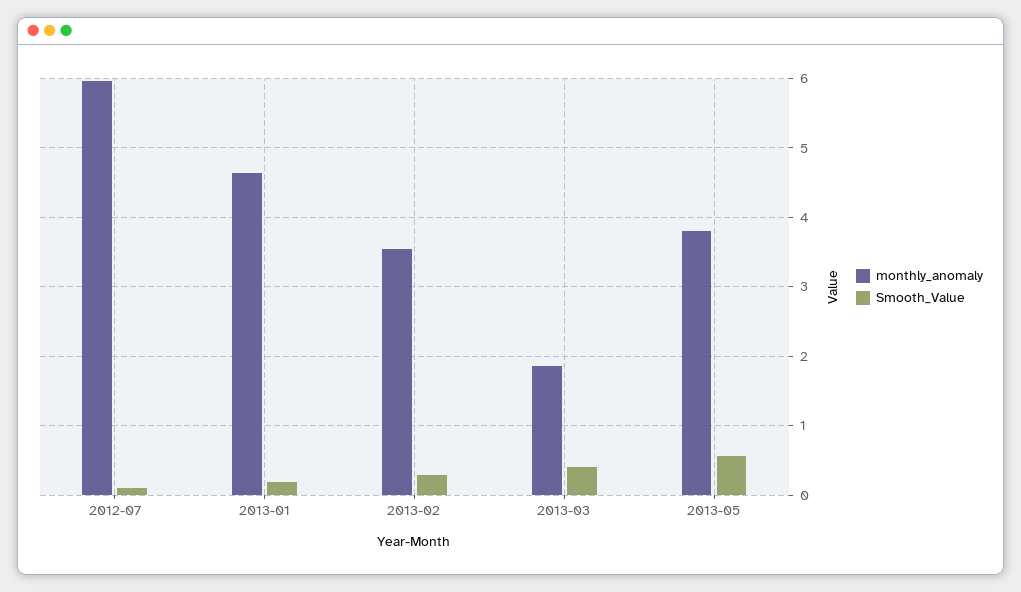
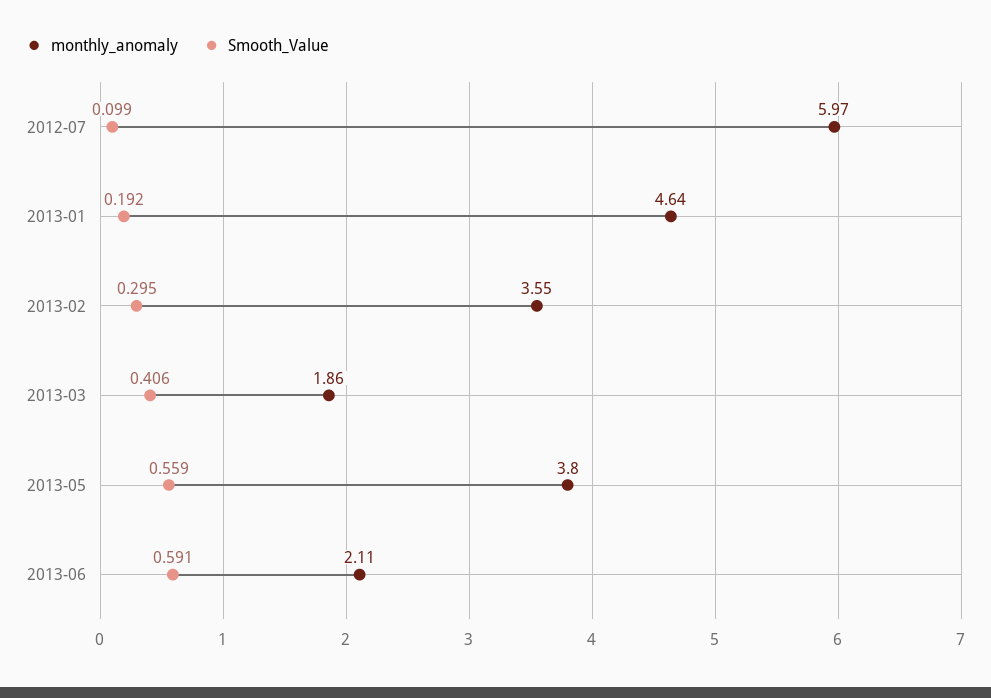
monthly_anomaly, 2013-06: none -> 2.11
Smooth_Value, 2013-06: none -> 0.591

